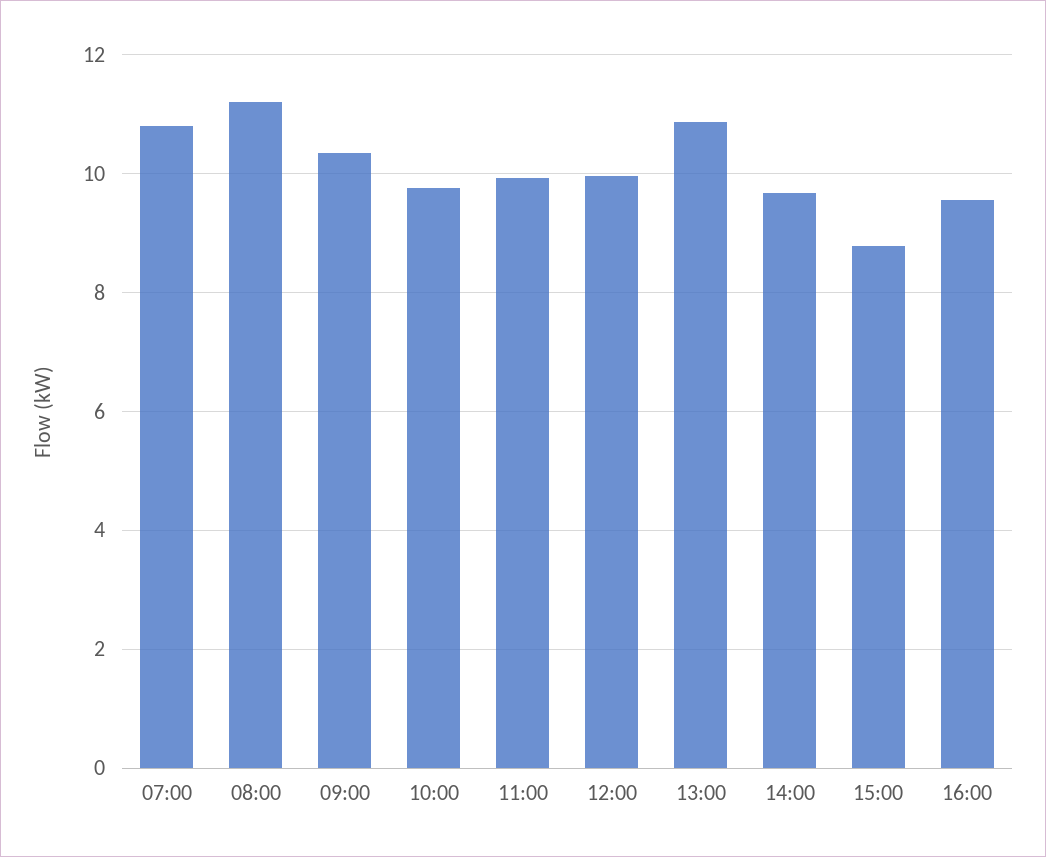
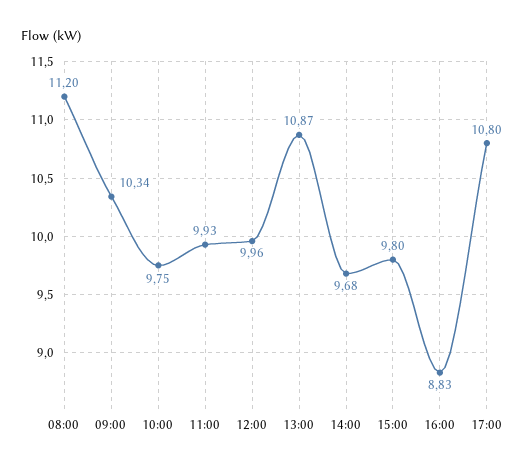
07:00: 10.8 -> none
15:00: 8.8 -> 9.8
16:00: 9.6 -> 8.83
17:00: none -> 10.8

